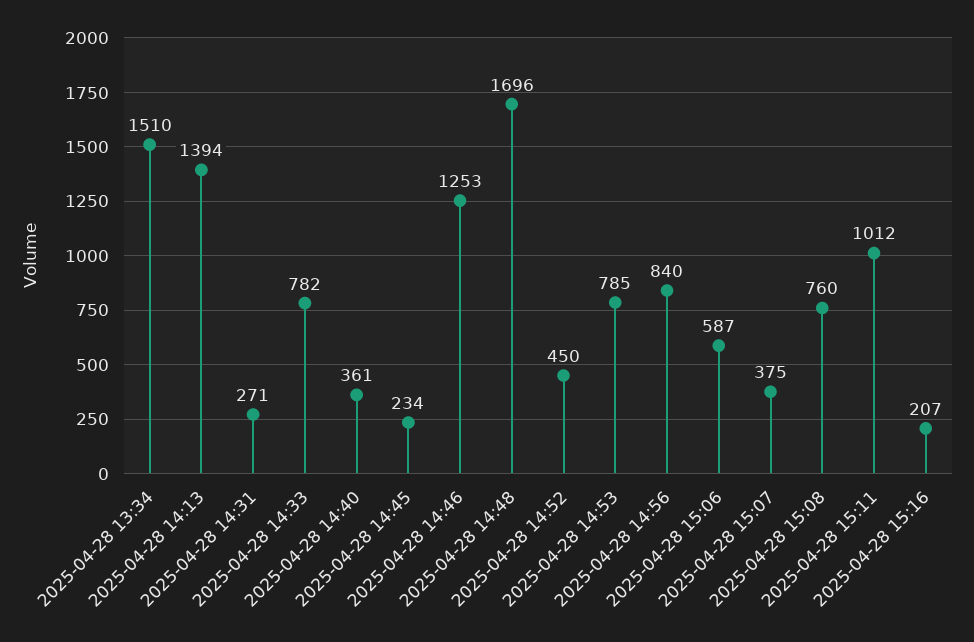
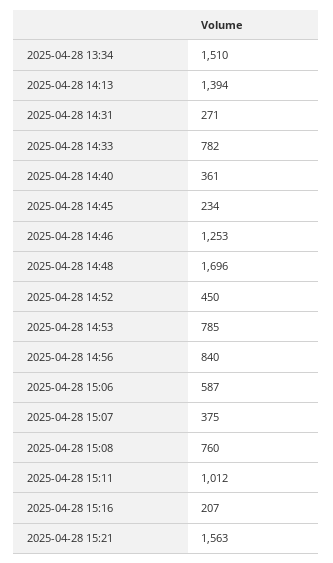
2025-04-28 15:21: none -> 1563

